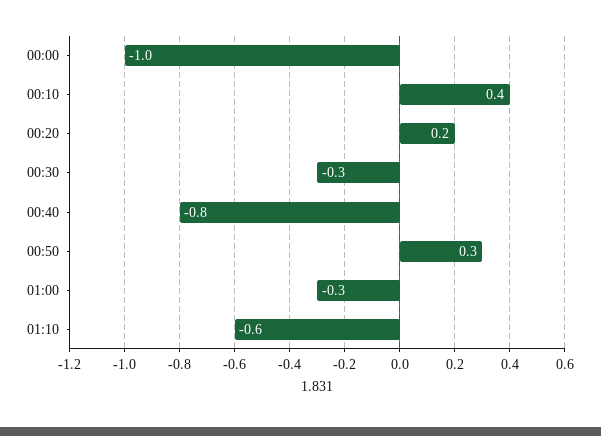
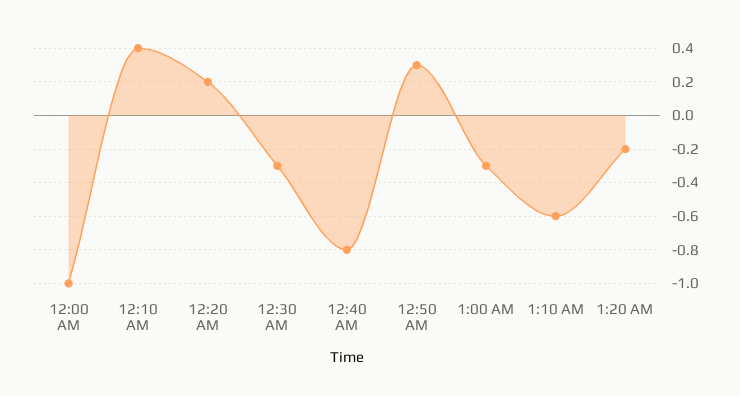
1:20 AM: none -> -0.2

